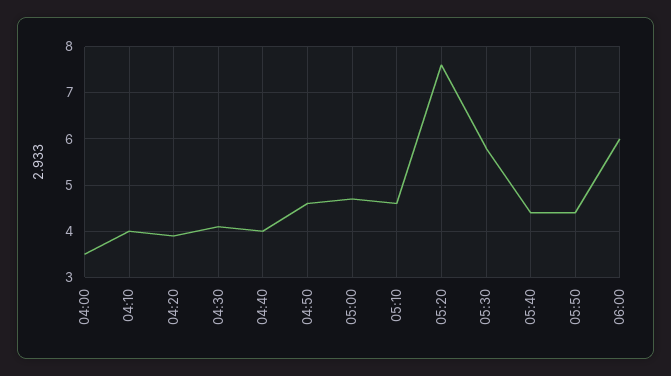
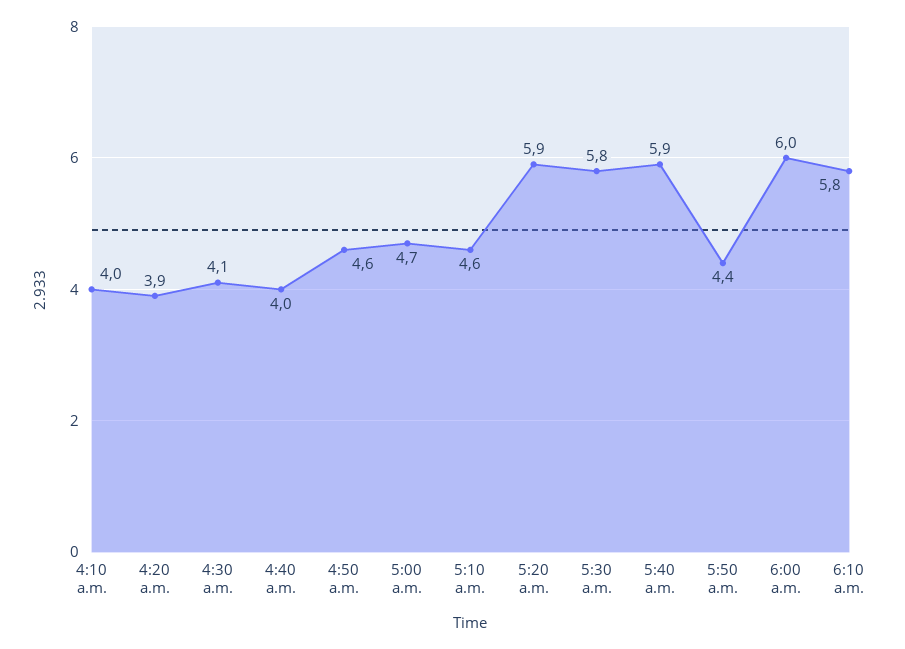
04:00: 3.5 -> none
05:20: 7.5 -> 5.9
05:40: 4.5 -> 5.9
6:10 a.m.: none -> 5.8

